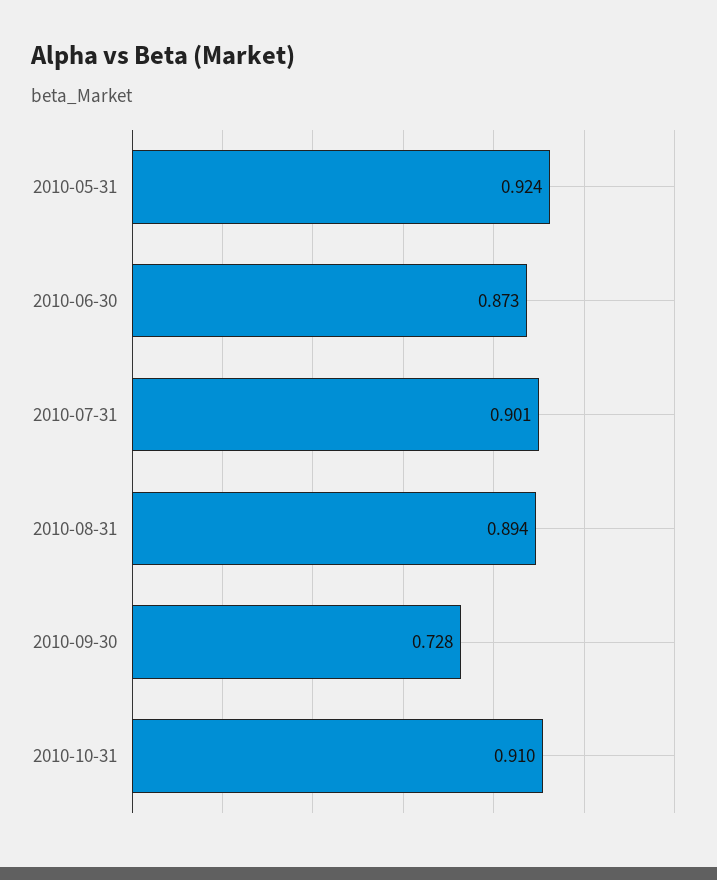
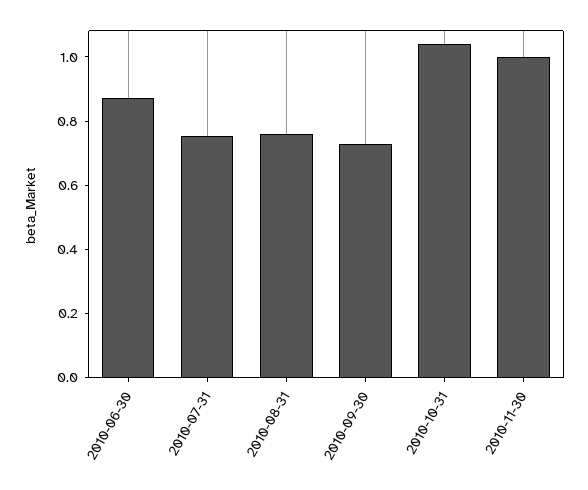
2010-05-31: 0.924 -> none
2010-07-31: 0.901 -> 0.75
2010-08-31: 0.894 -> 0.75
2010-10-31: 0.91 -> 1.05
2010-11-30: none -> 1

